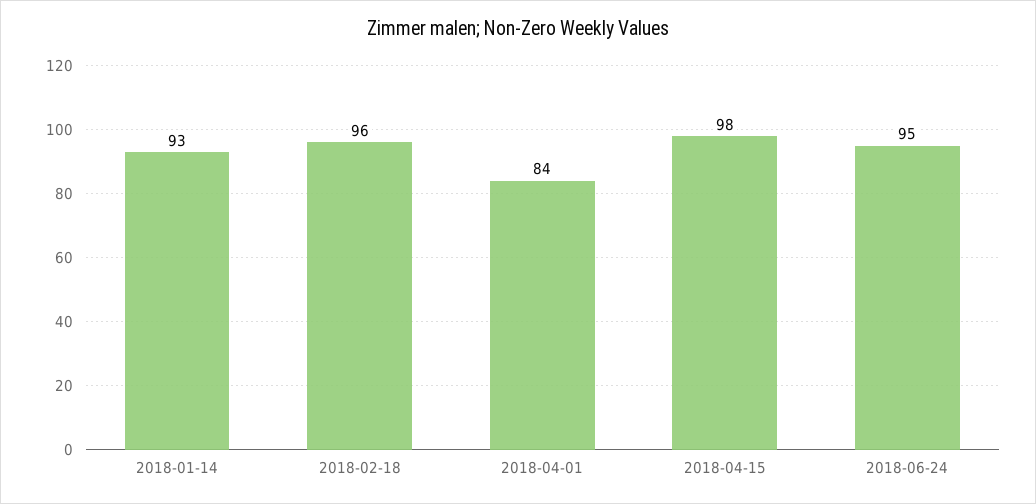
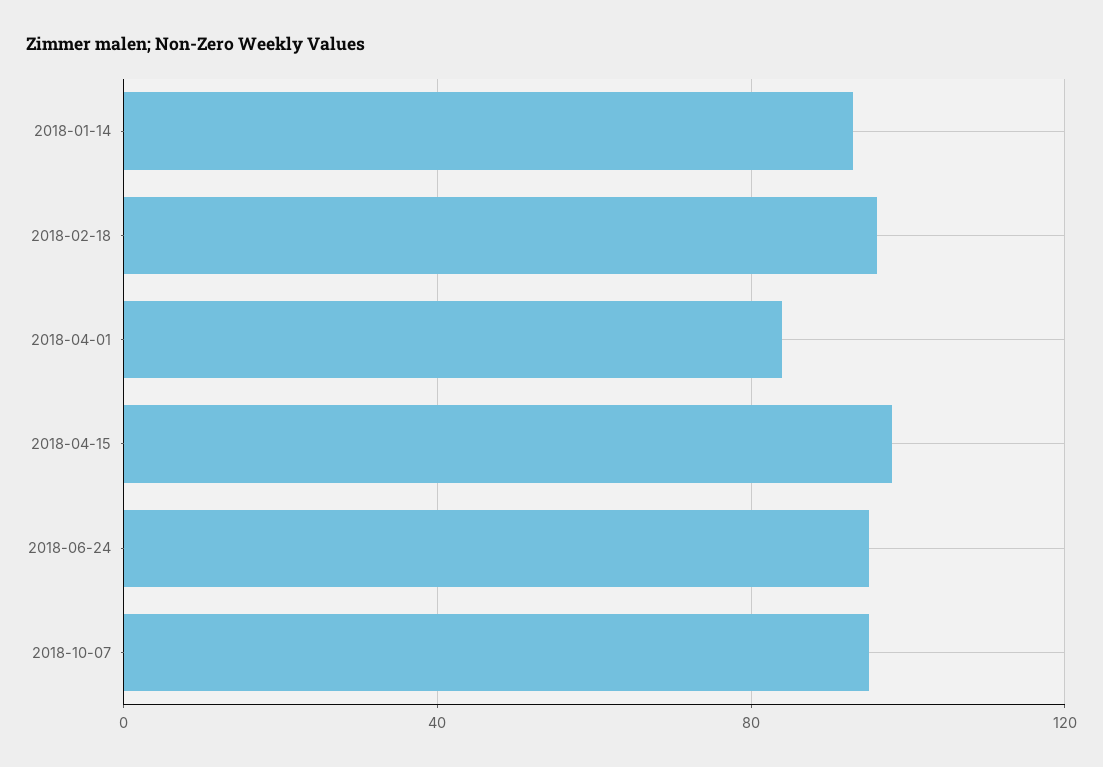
2018-10-07: none -> 95

